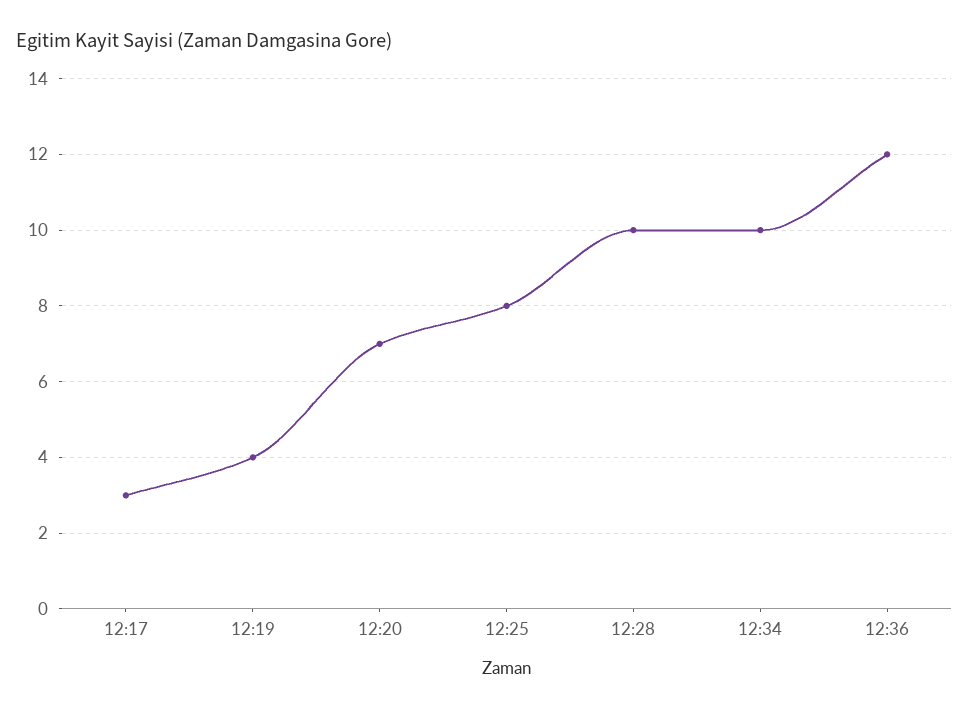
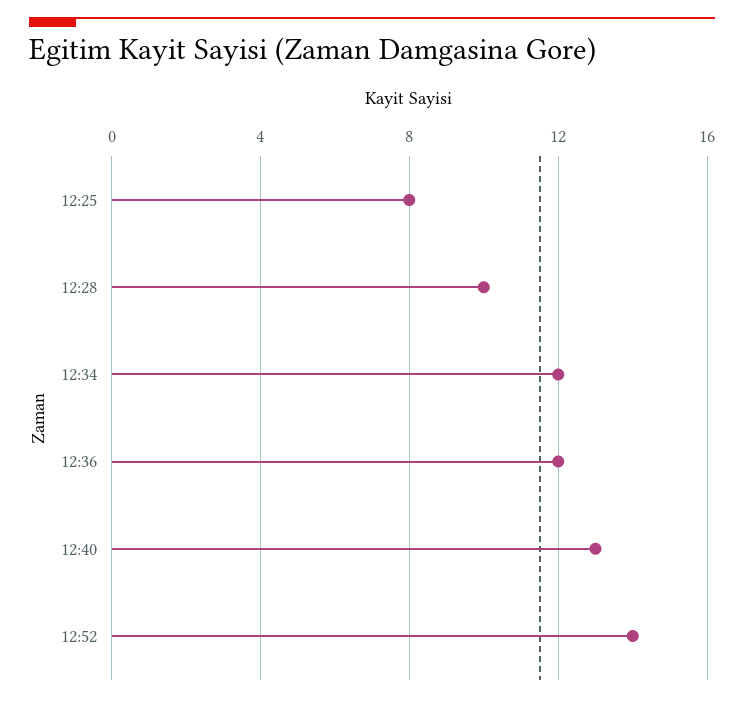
12:17: 3 -> none
12:19: 4 -> none
12:20: 7 -> none
12:34: 10 -> 12
12:40: none -> 13
12:52: none -> 14

